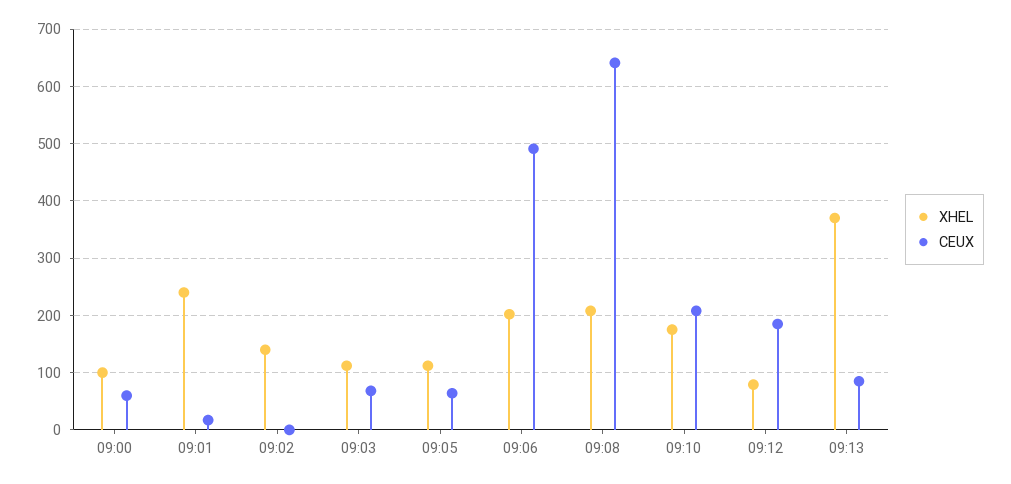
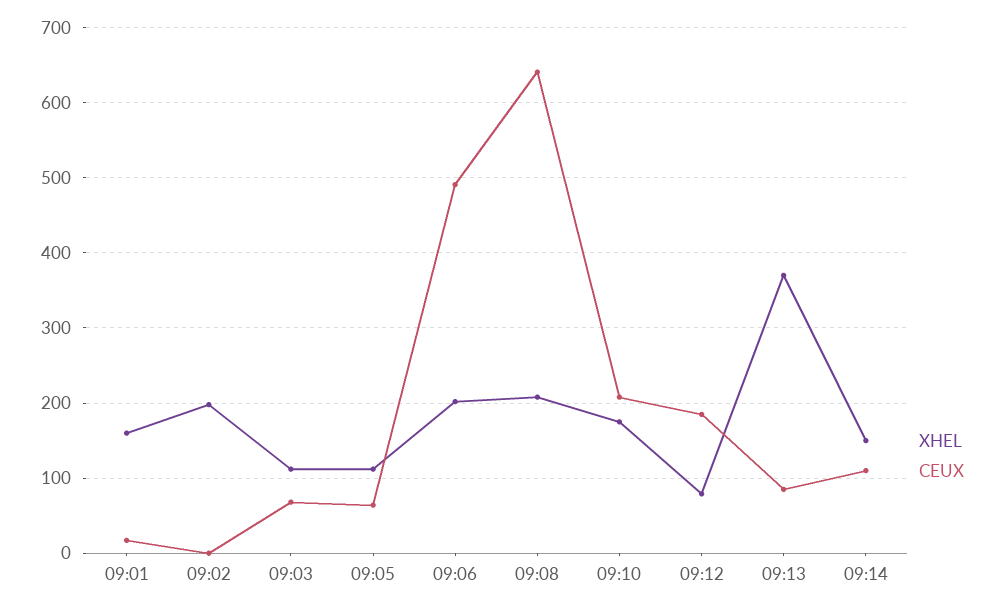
XHEL, 09:00: 100 -> none
CEUX, 09:00: 60 -> none
XHEL, 09:01: 240 -> 160
XHEL, 09:02: 140 -> 200
XHEL, 09:14: none -> 150
CEUX, 09:14: none -> 110

